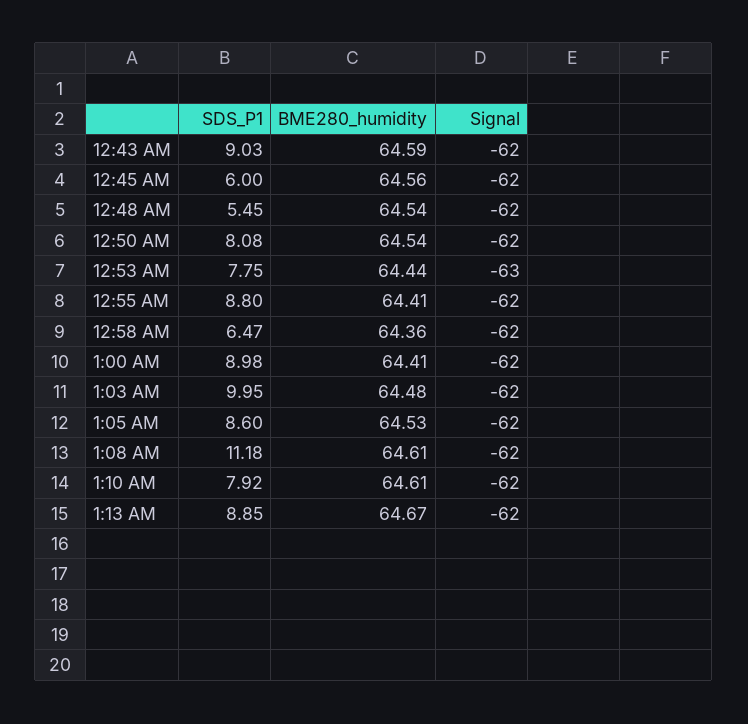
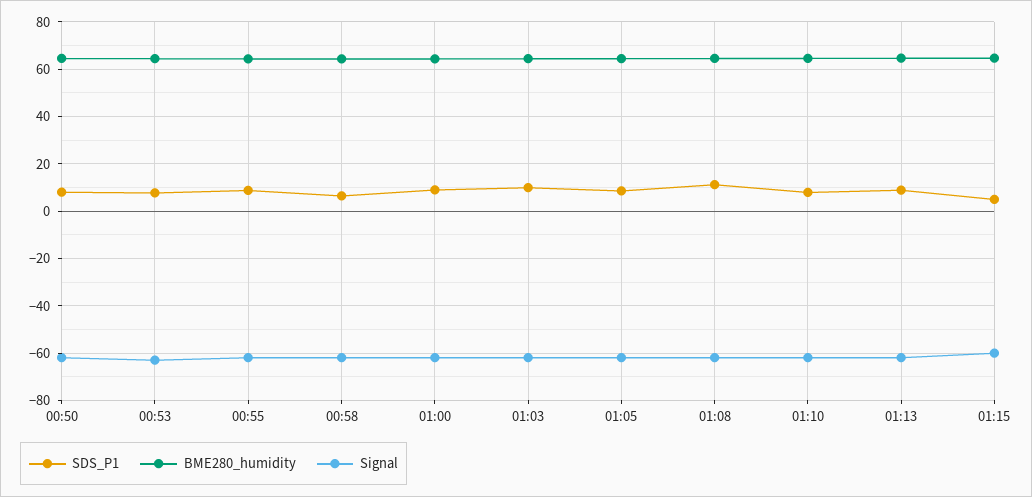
SDS_P1, 12:43 AM: 9.03 -> none
BME280_humidity, 12:43 AM: 64.59 -> none
Signal, 12:43 AM: -62 -> none
SDS_P1, 12:45 AM: 6 -> none
BME280_humidity, 12:45 AM: 64.56 -> none
Signal, 12:45 AM: -62 -> none
SDS_P1, 12:48 AM: 5.45 -> none
BME280_humidity, 12:48 AM: 64.54 -> none
Signal, 12:48 AM: -62 -> none
SDS_P1, 01:15: none -> 5
BME280_humidity, 01:15: none -> 65
Signal, 01:15: none -> -60

